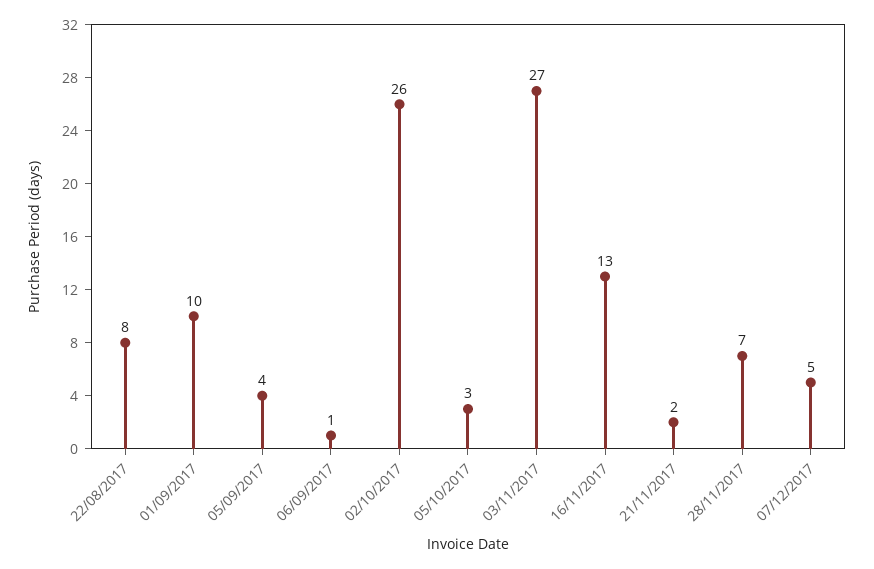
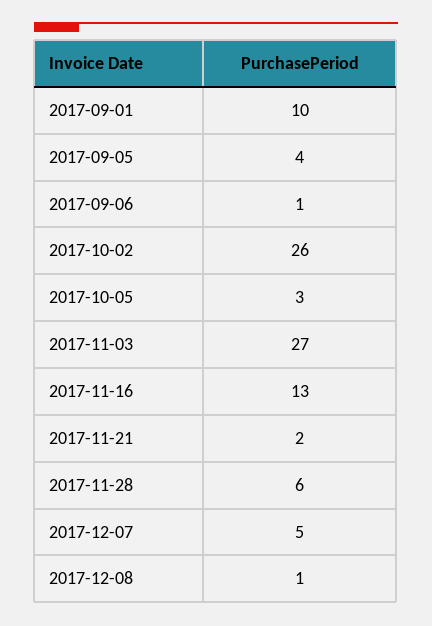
22/08/2017: 8 -> none
28/11/2017: 7 -> 6
2017-12-08: none -> 1

